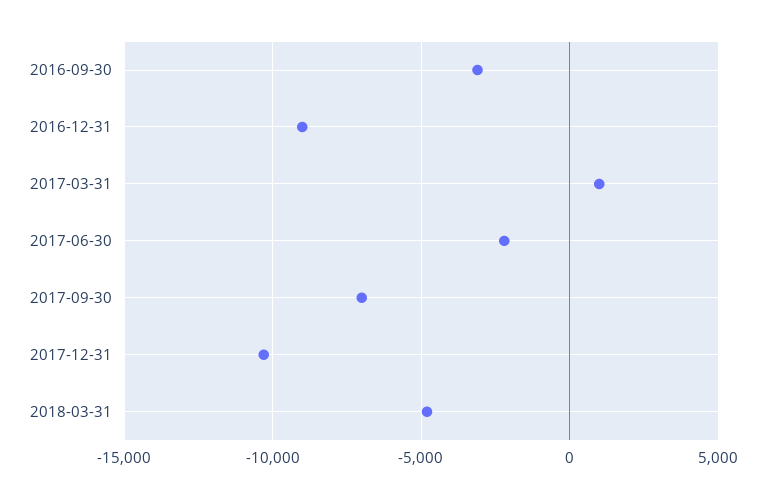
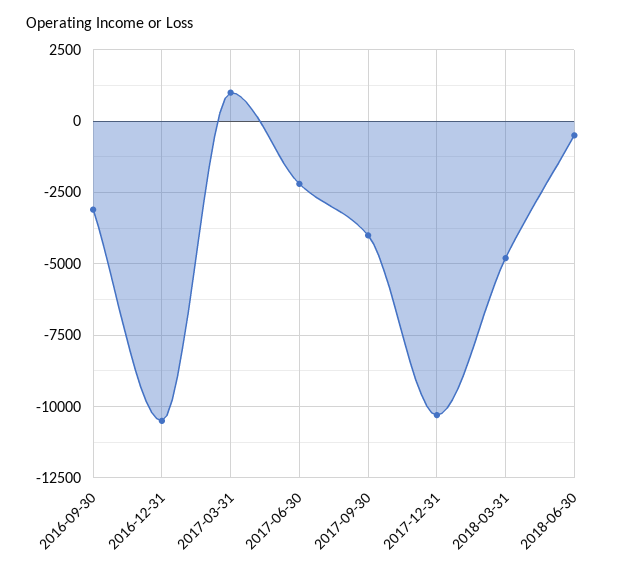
2016-12-31: -9000 -> -10500
2017-09-30: -7000 -> -4000
2018-06-30: none -> -500

